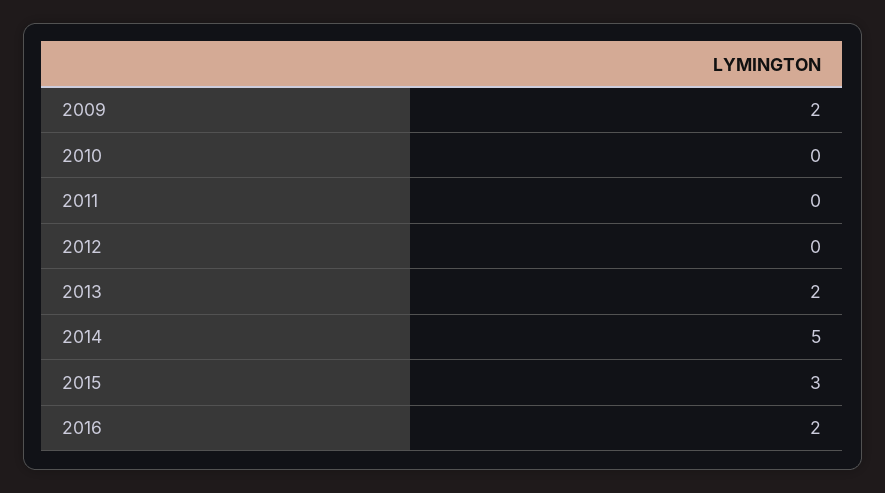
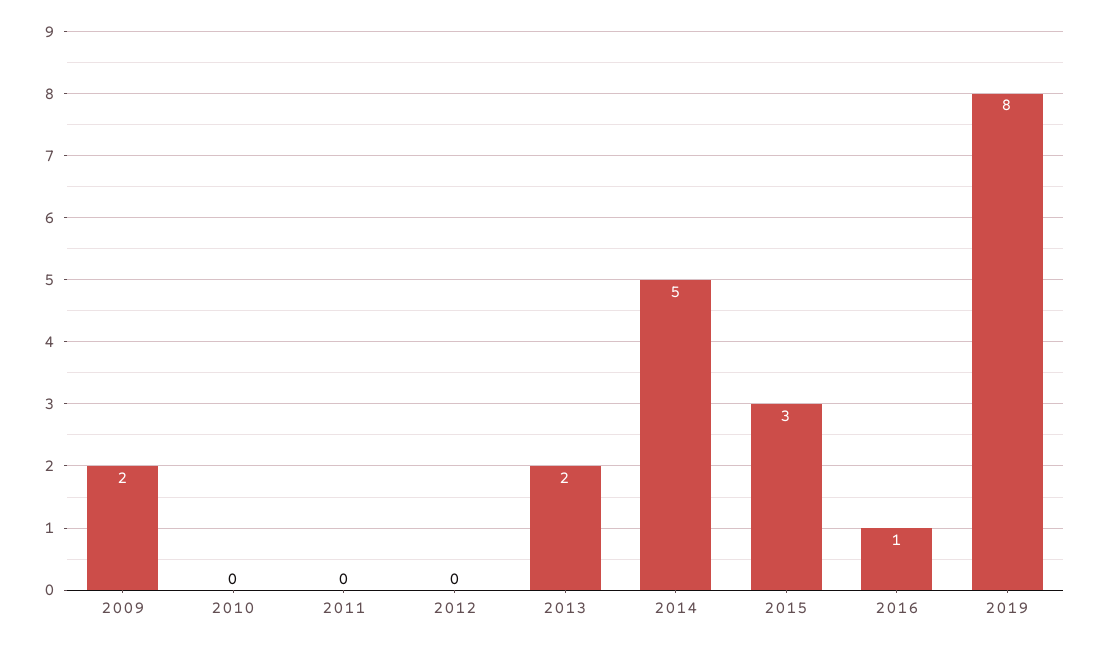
2016: 2 -> 1
2019: none -> 8

